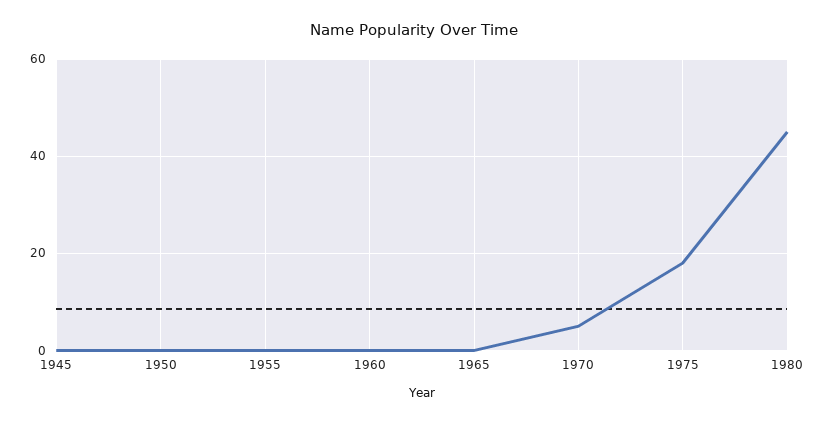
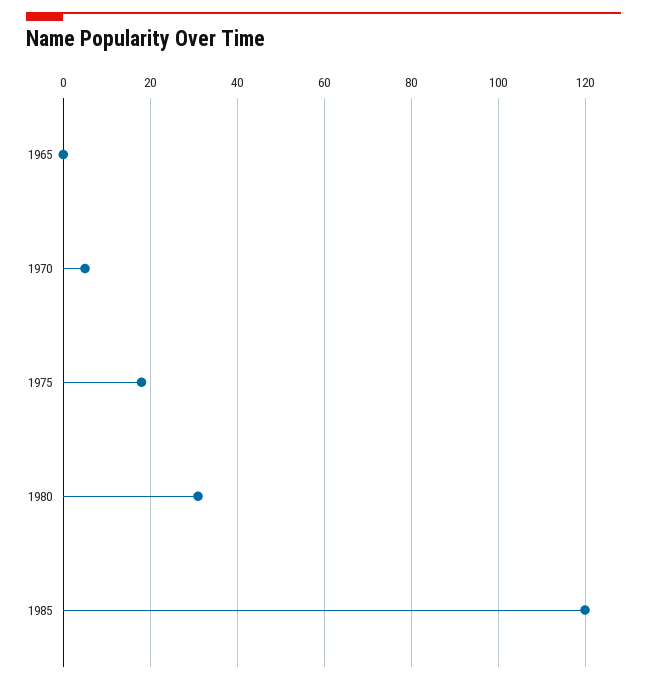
1945: 0 -> none
1950: 0 -> none
1955: 0 -> none
1960: 0 -> none
1980: 45 -> 30
1985: none -> 120

